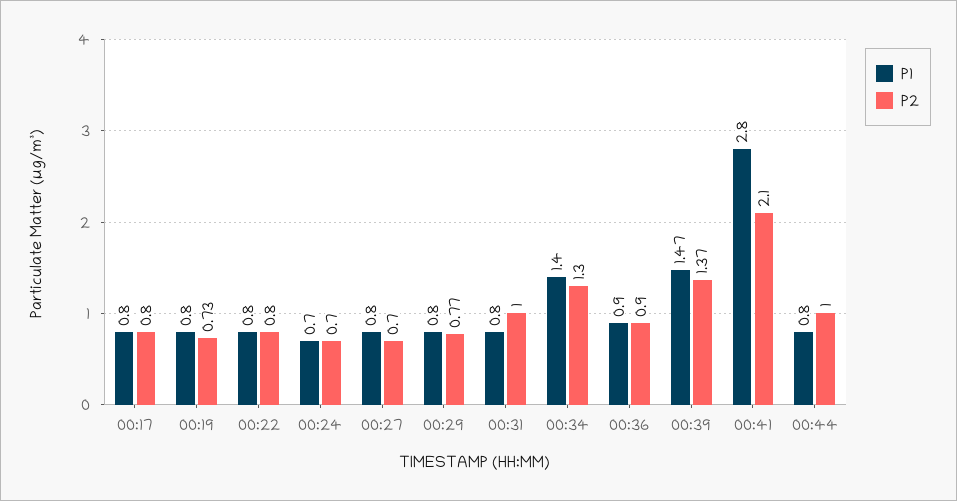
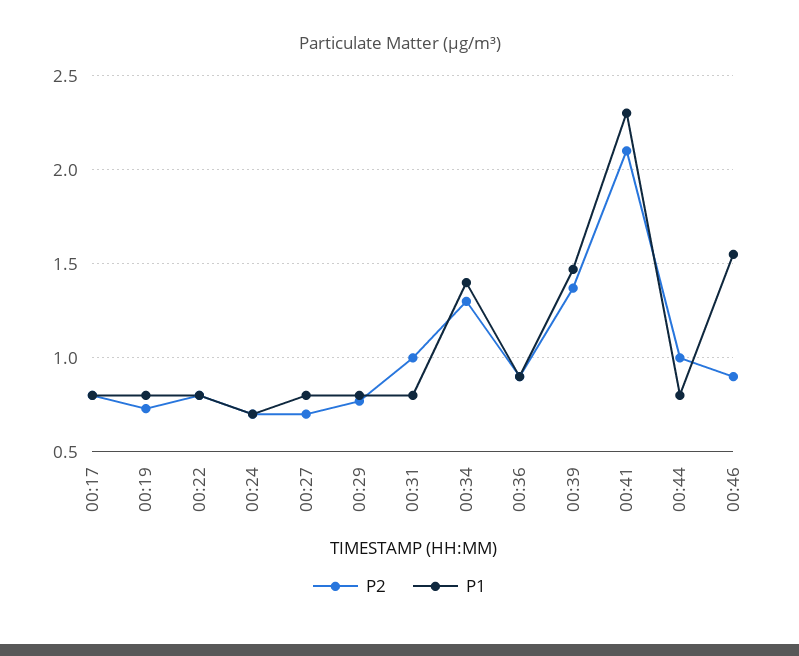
P1, 00:41: 2.8 -> 2.3
P2, 00:46: none -> 0.9
P1, 00:46: none -> 1.55

